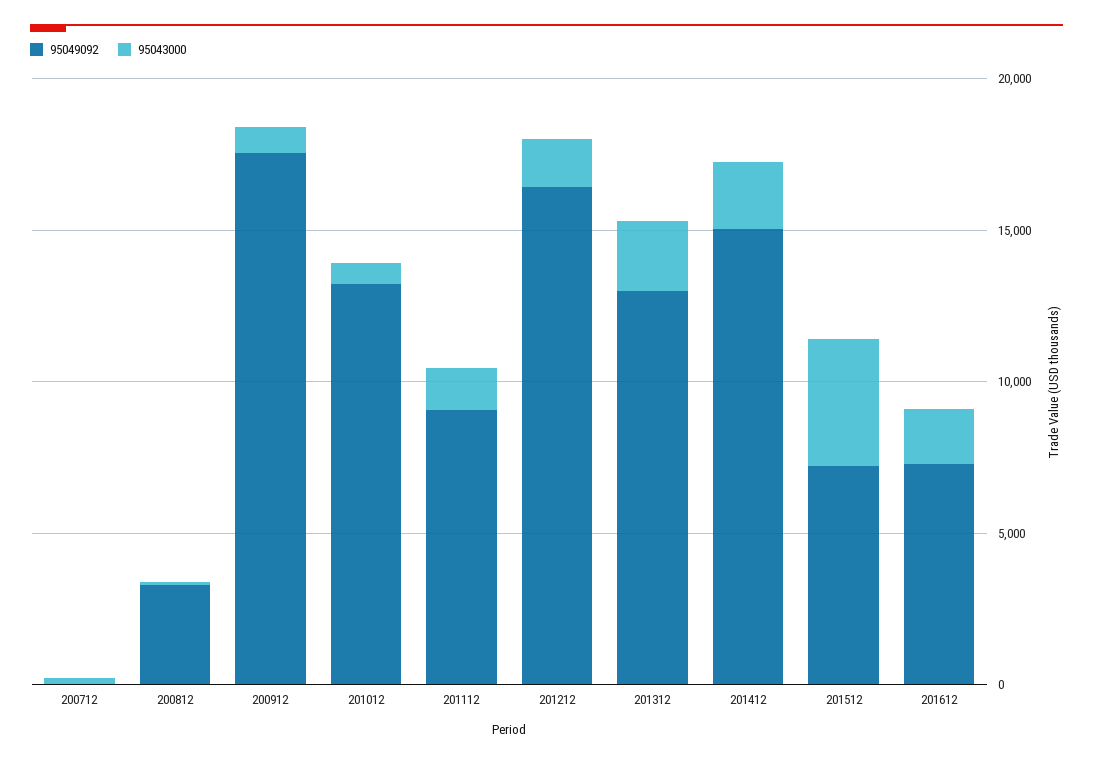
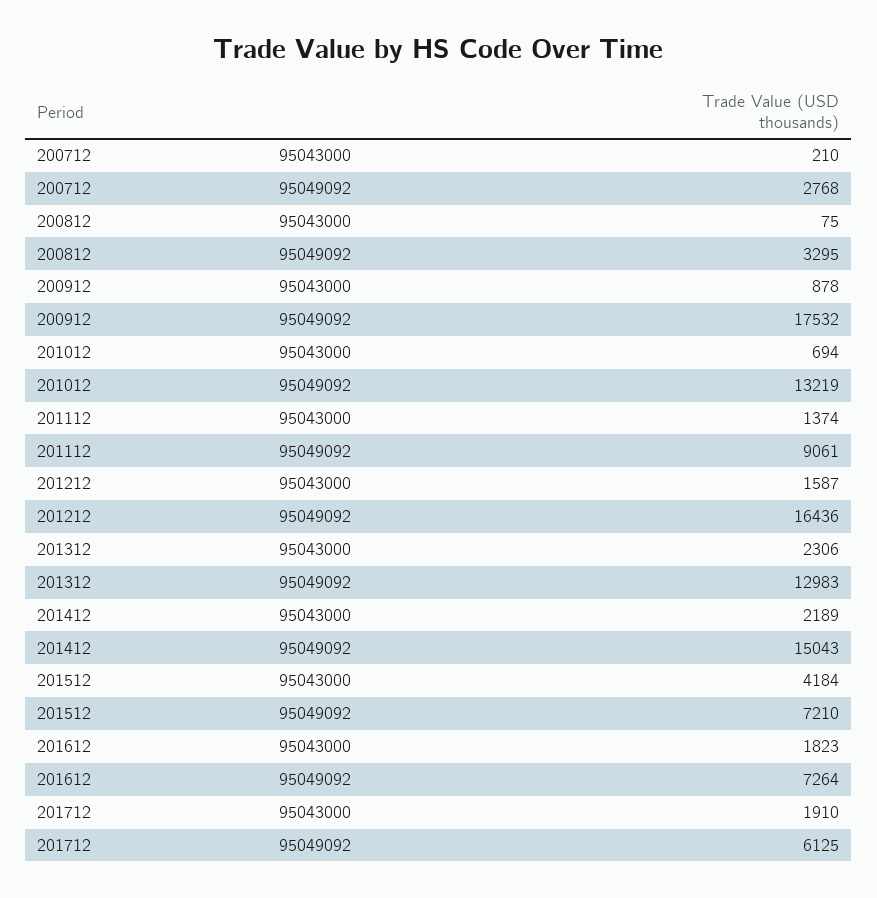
95049092, 200712: 0 -> 2768
95043000, 201712: none -> 1910
95049092, 201712: none -> 6125

